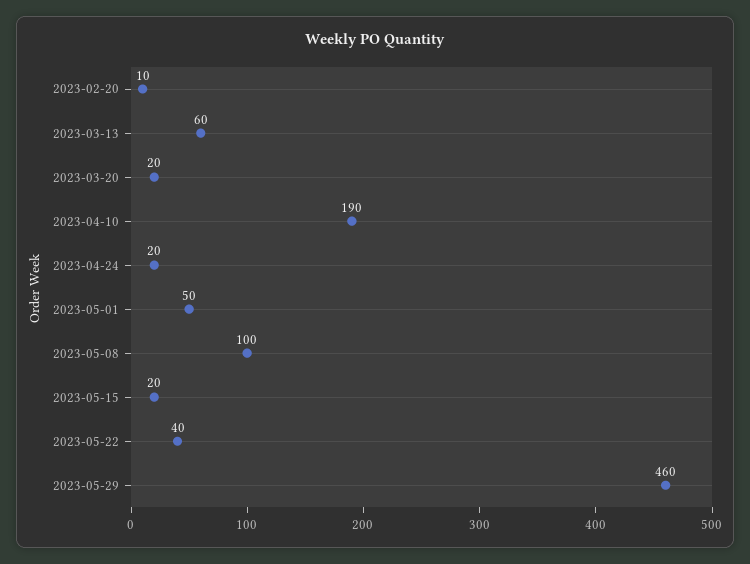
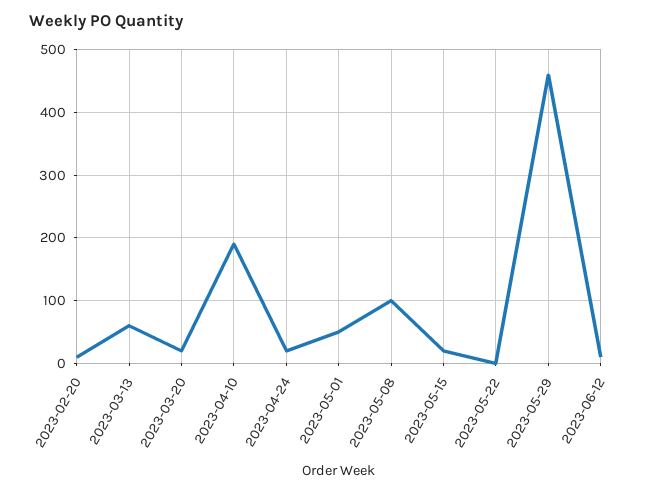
2023-05-22: 40 -> 0
2023-06-12: none -> 10

